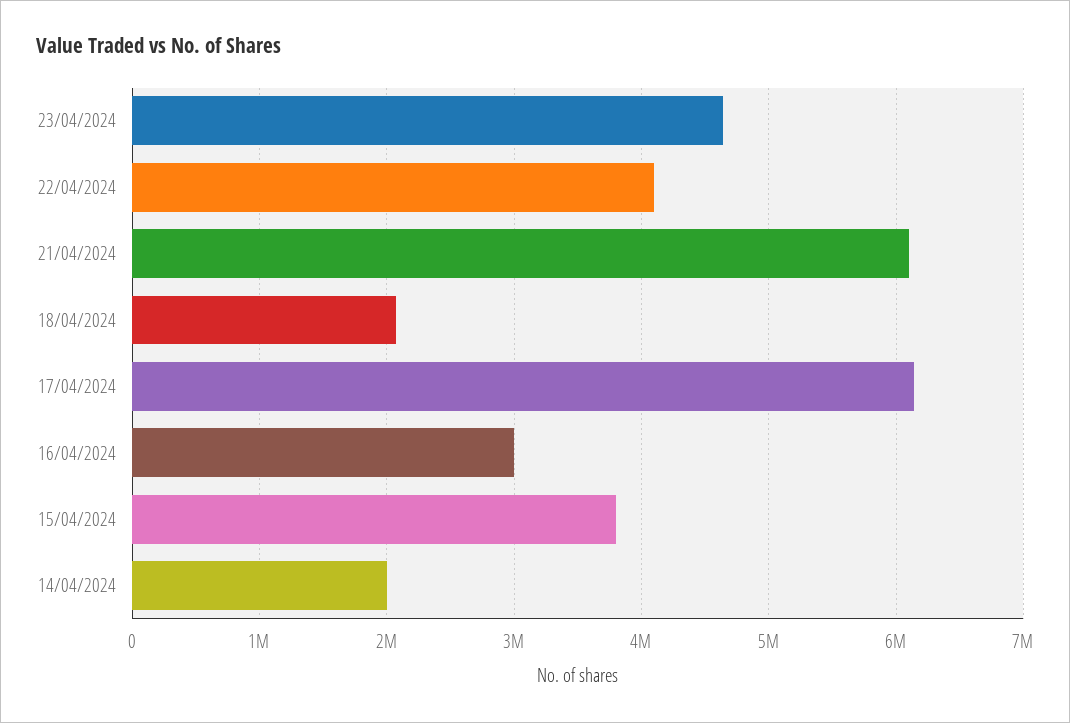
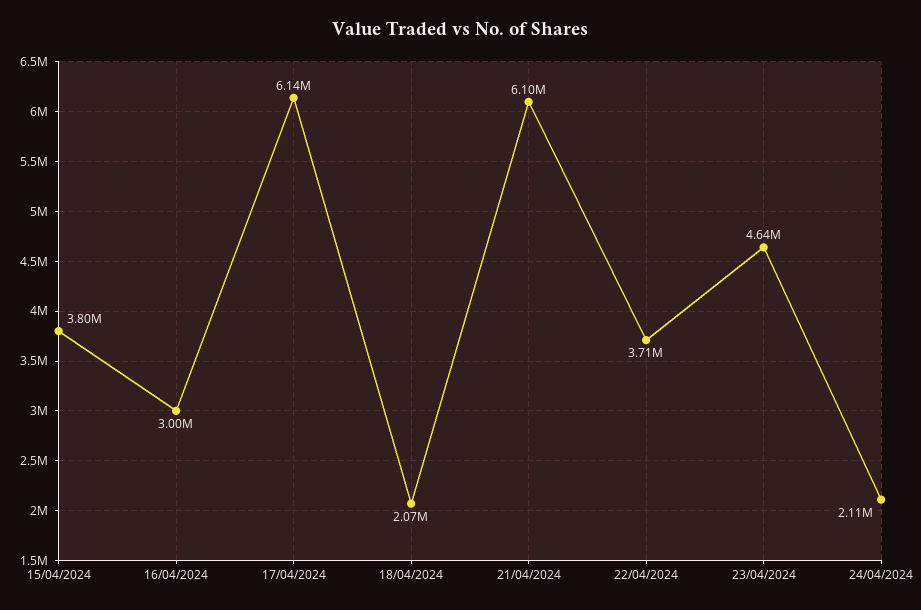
22/04/2024: 4100000 -> 3710000
14/04/2024: 2000000 -> none
24/04/2024: none -> 2110000

